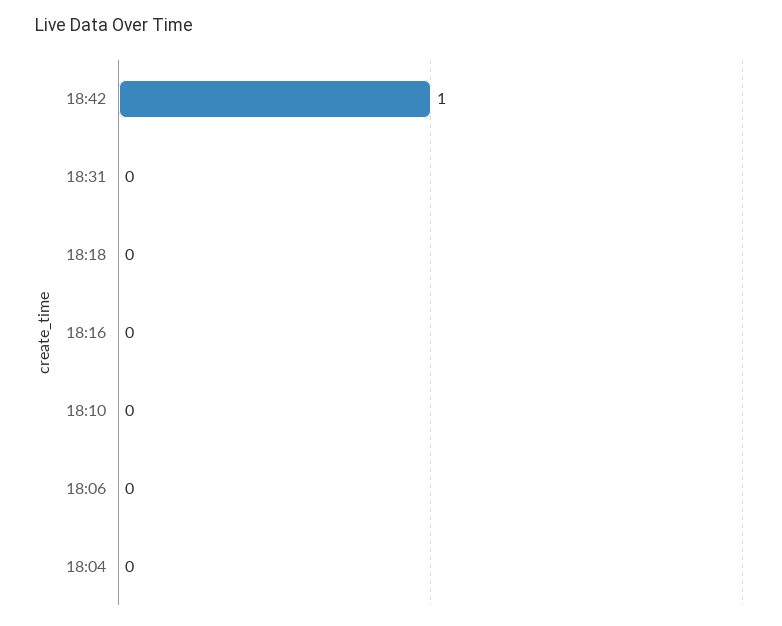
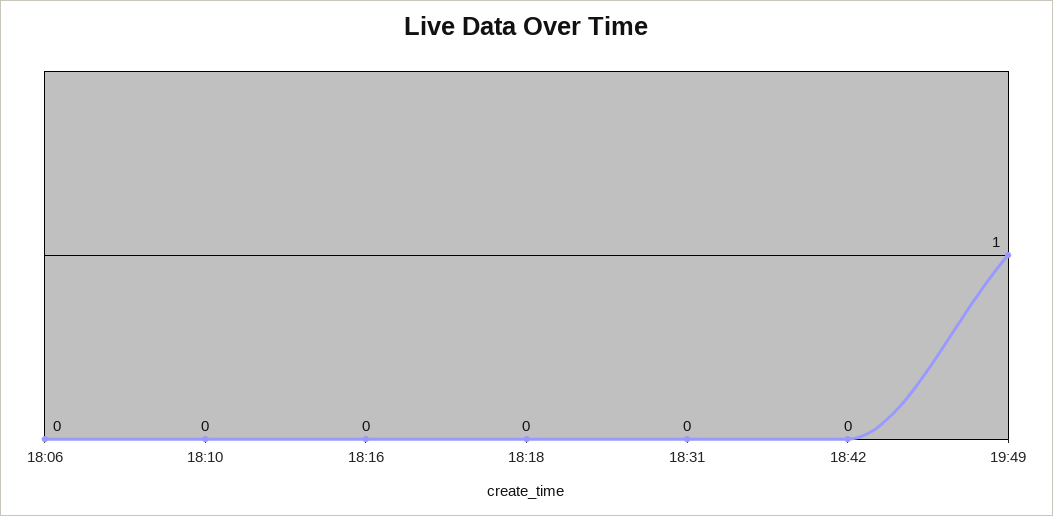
18:42: 1 -> 0
18:04: 0 -> none
19:49: none -> 1

